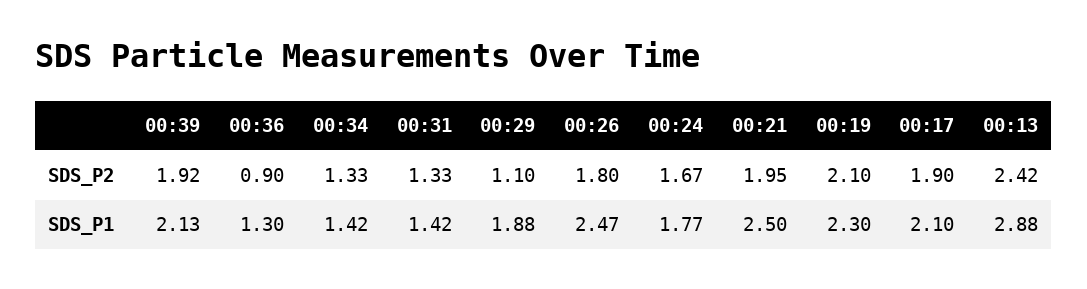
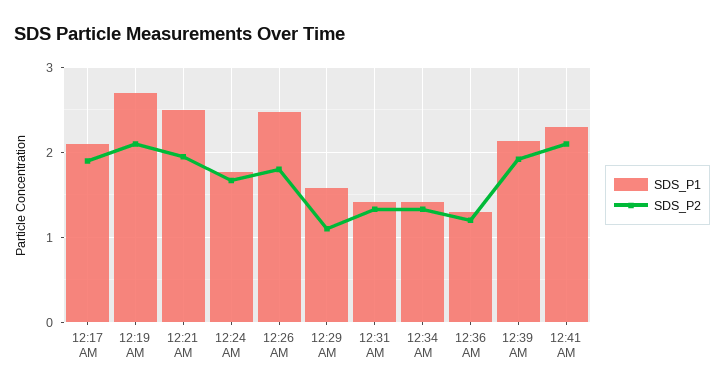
SDS_P2, 00:36: 0.9 -> 1.2
SDS_P2, 00:13: 2.42 -> none
SDS_P1, 00:29: 1.88 -> 1.6
SDS_P1, 00:19: 2.3 -> 2.7
SDS_P1, 00:13: 2.88 -> none
SDS_P1, 12:41 AM: none -> 2.3
SDS_P2, 12:41 AM: none -> 2.1

